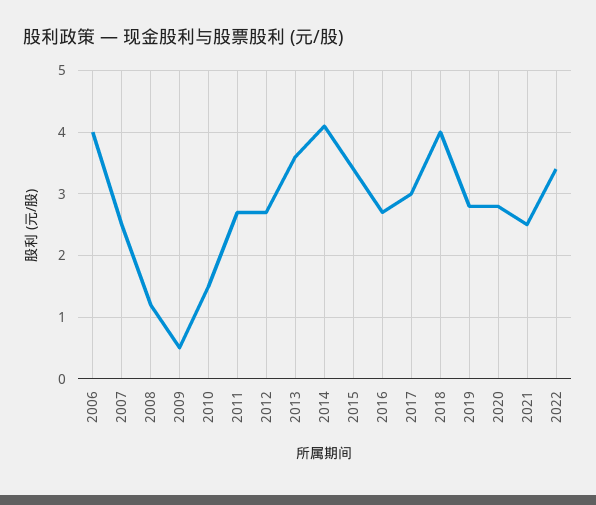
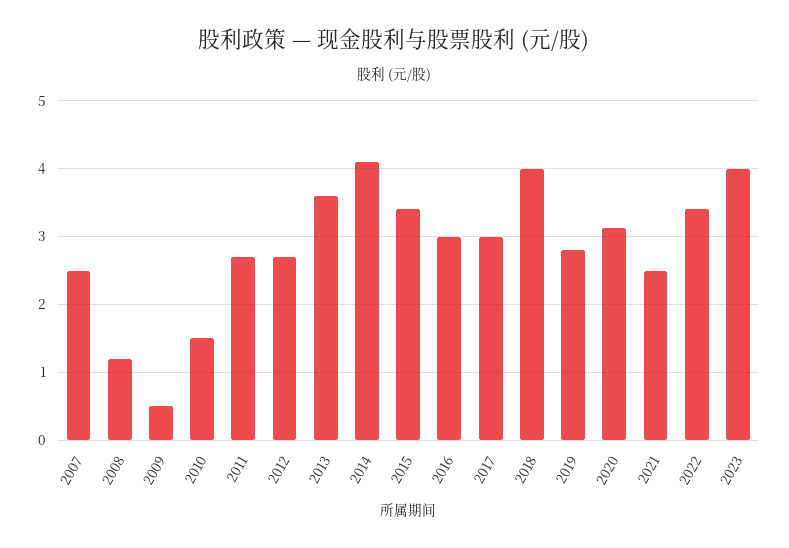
2006: 4 -> none
2016: 2.7 -> 3
2020: 2.8 -> 3.1
2023: none -> 4

